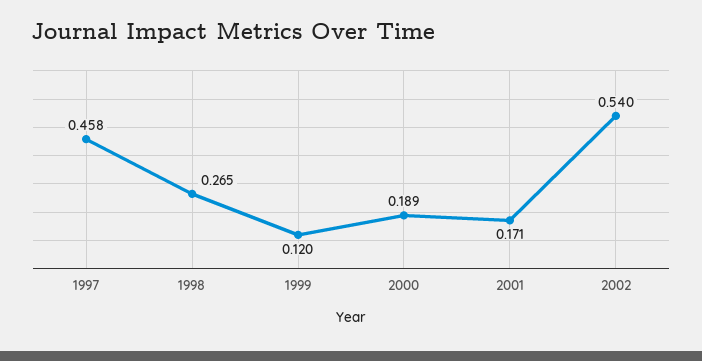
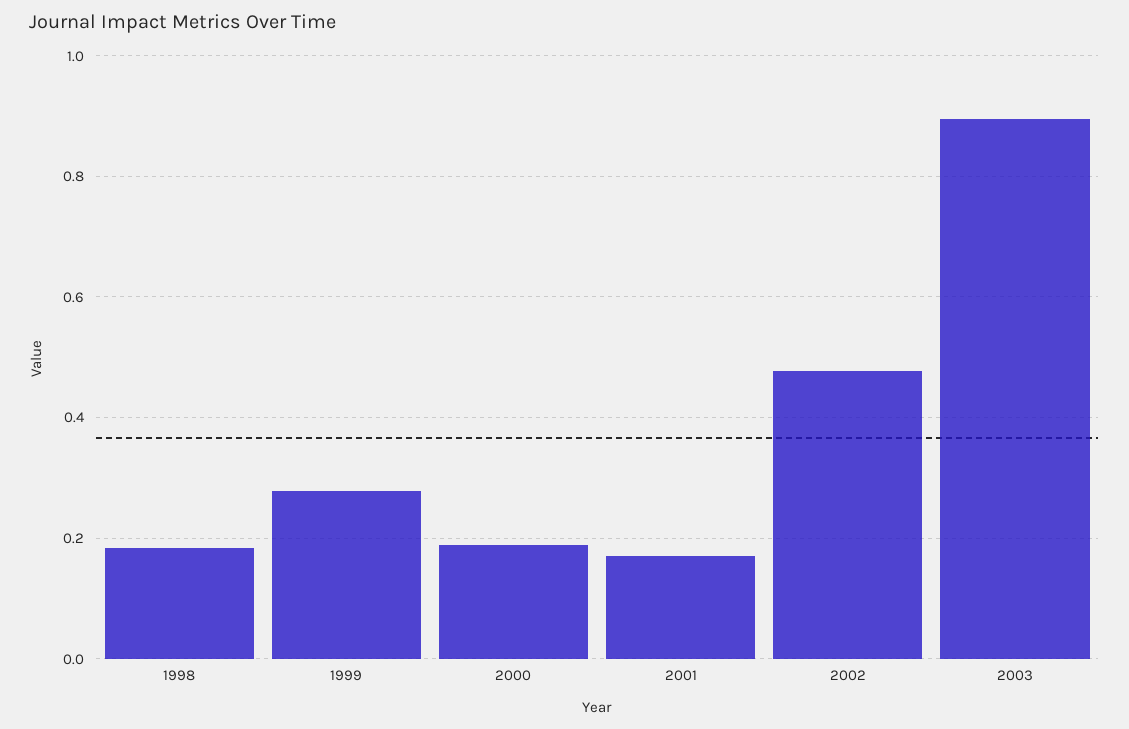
1997: 0.458 -> none
1998: 0.265 -> 0.18
1999: 0.12 -> 0.28
2002: 0.54 -> 0.48
2003: none -> 0.9

